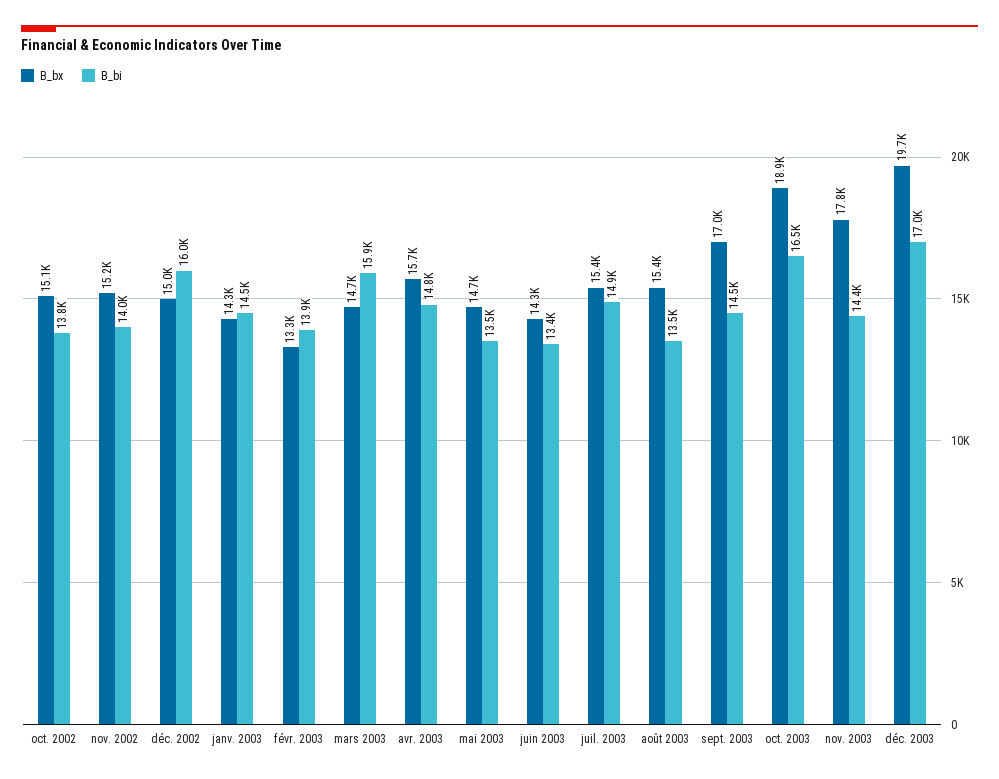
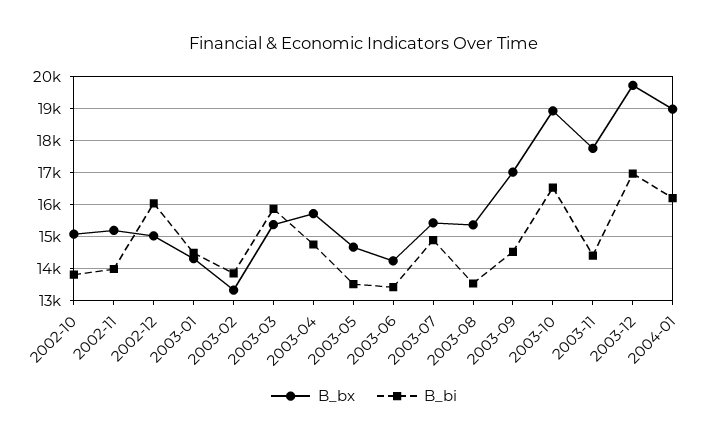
B_bx, mars 2003: 14700 -> 15400
B_bx, 2004-01: none -> 19000
B_bi, 2004-01: none -> 16200

